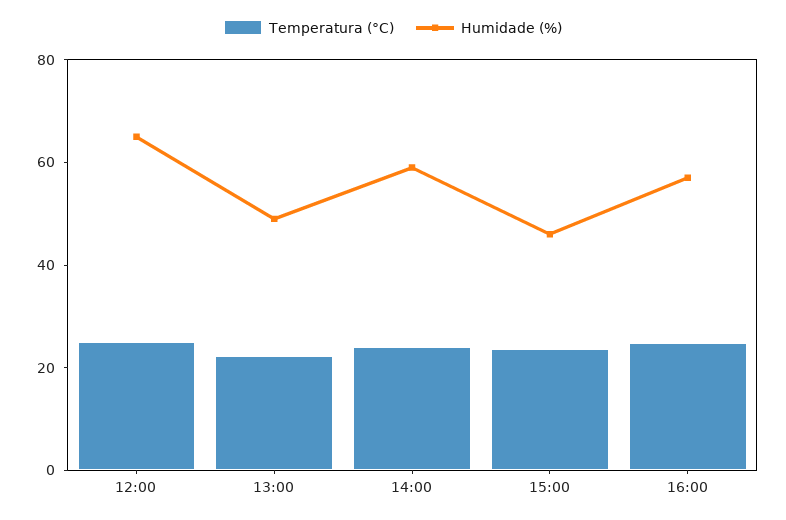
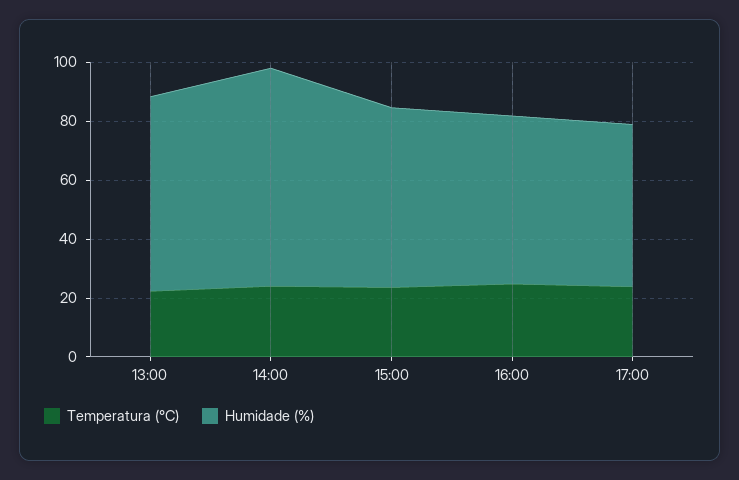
Temperatura (°C), 12:00: 25 -> none
Humidade (%), 12:00: 65 -> none
Humidade (%), 13:00: 50 -> 65
Humidade (%), 14:00: 60 -> 75
Humidade (%), 15:00: 45 -> 60
Temperatura (°C), 17:00: none -> 25
Humidade (%), 17:00: none -> 55

